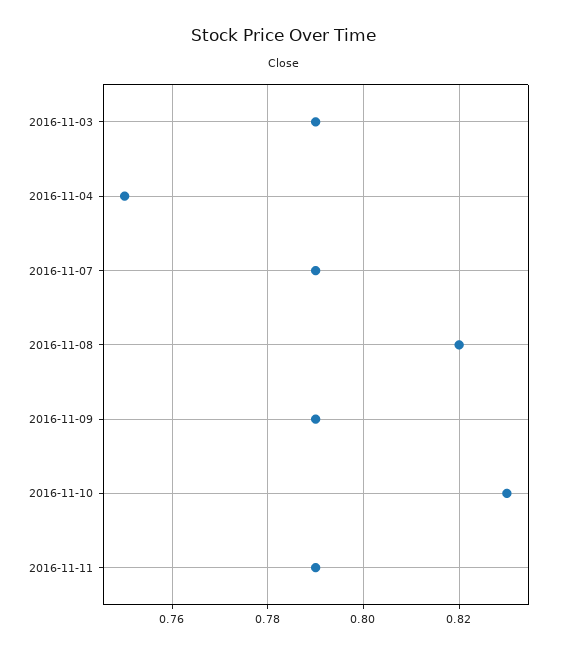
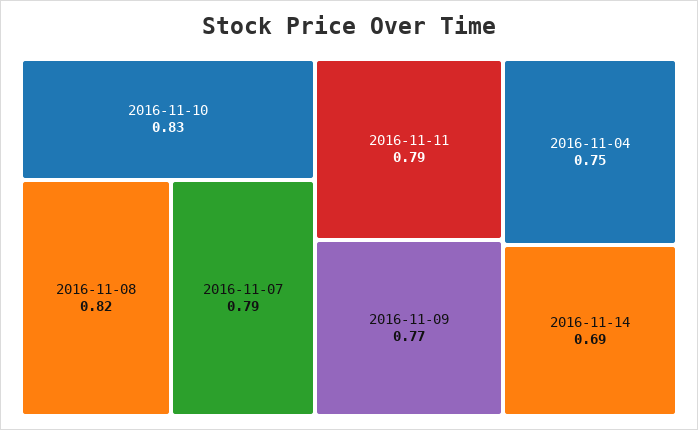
2016-11-03: 0.79 -> none
2016-11-09: 0.79 -> 0.77
2016-11-14: none -> 0.69

